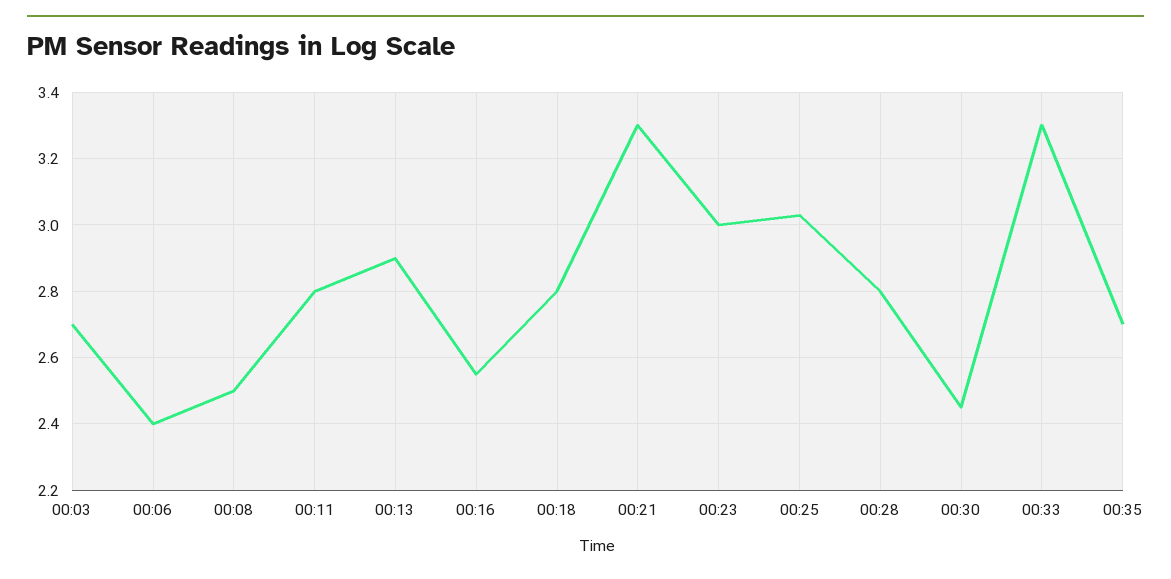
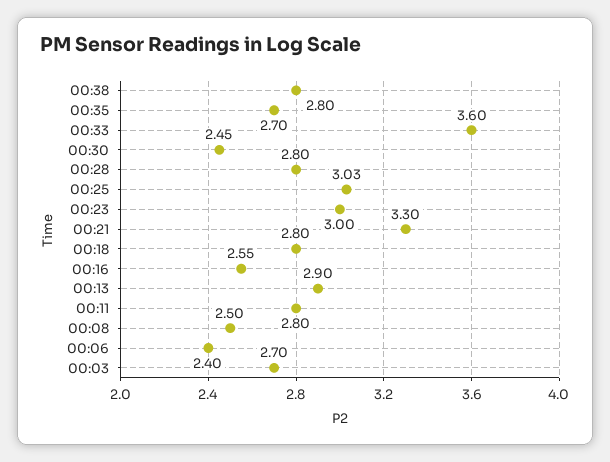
00:33: 3.3 -> 3.6
00:38: none -> 2.8

